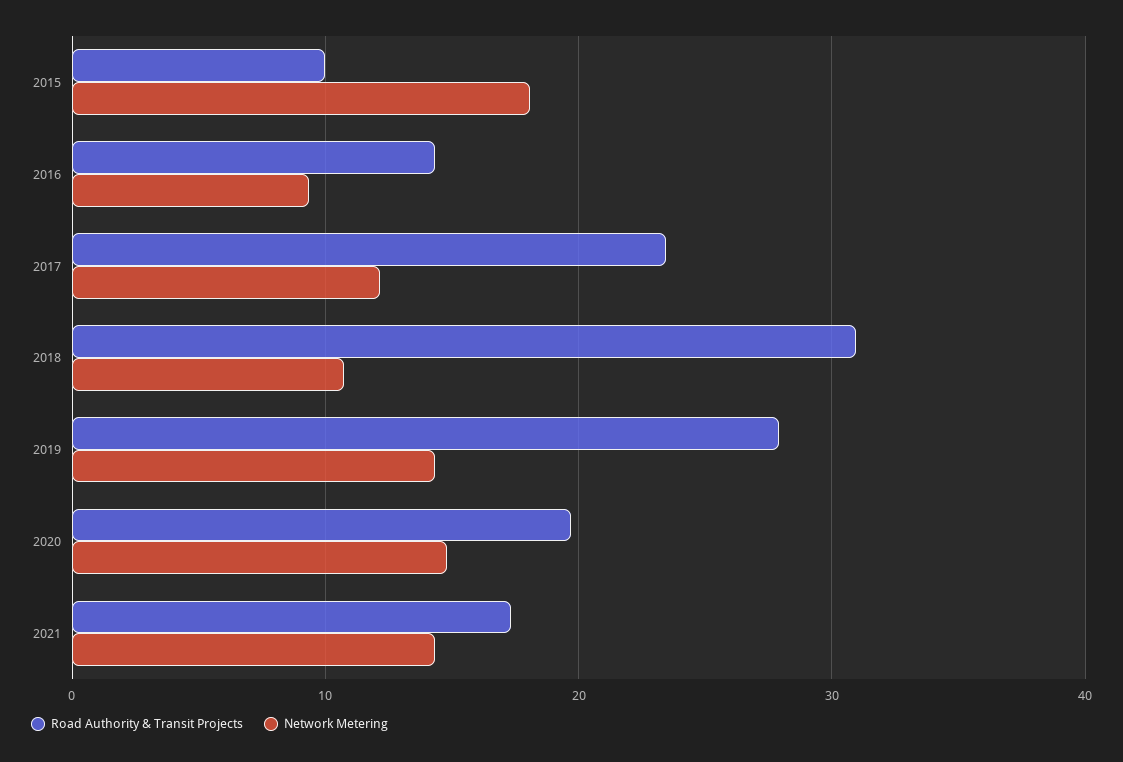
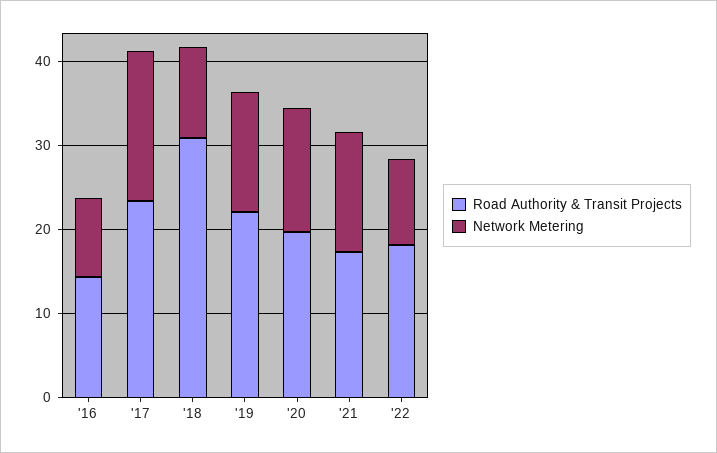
Road Authority & Transit Projects, 2015: 10 -> none
Network Metering, 2015: 18 -> none
Network Metering, 2017: 12 -> 18
Road Authority & Transit Projects, 2019: 28 -> 22
Road Authority & Transit Projects, '22: none -> 18
Network Metering, '22: none -> 10

